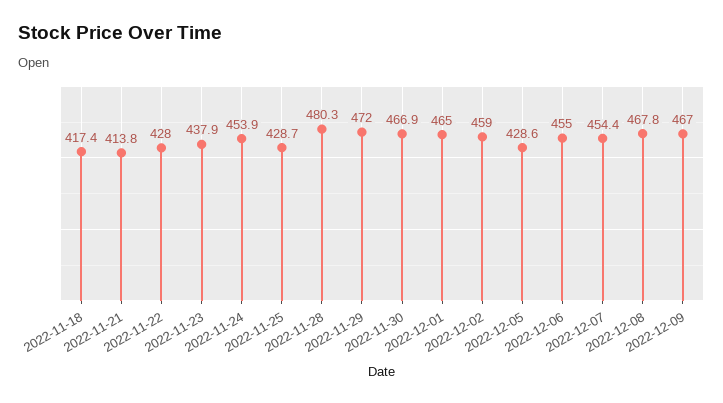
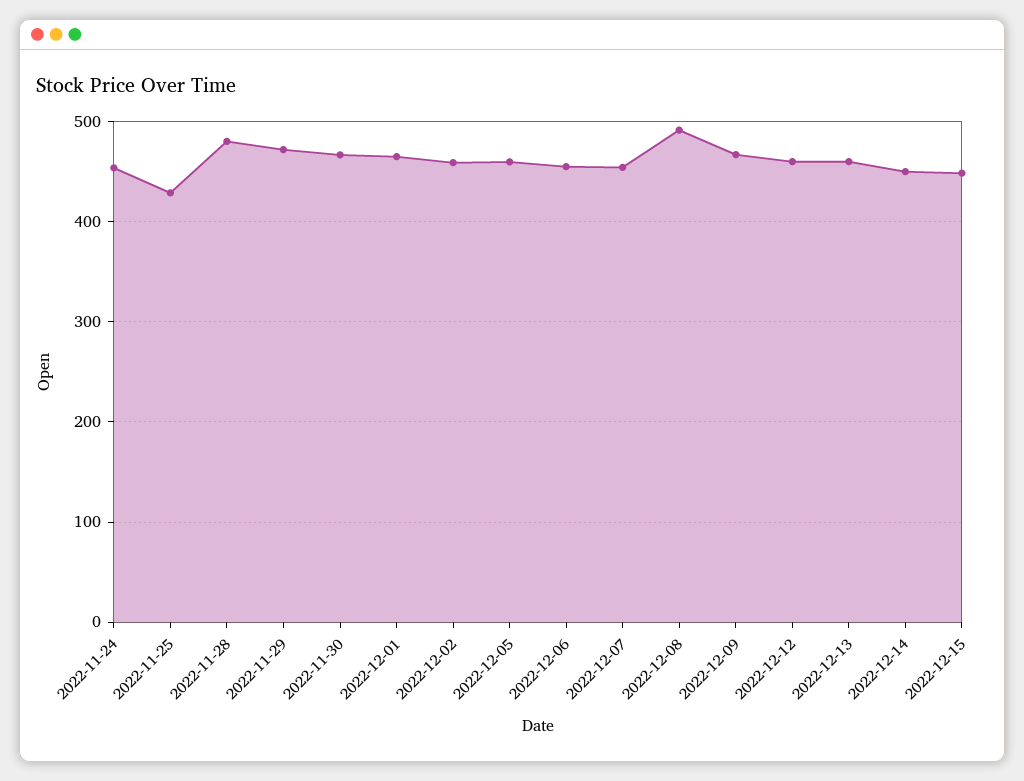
2022-11-18: 417.4 -> none
2022-11-21: 413.8 -> none
2022-11-22: 428 -> none
2022-11-23: 437.9 -> none
2022-12-05: 428.6 -> 460
2022-12-08: 467.8 -> 490
2022-12-12: none -> 460
2022-12-13: none -> 460
2022-12-14: none -> 450
2022-12-15: none -> 450

